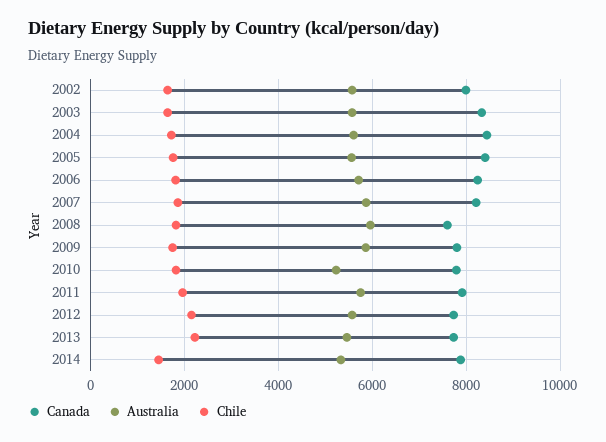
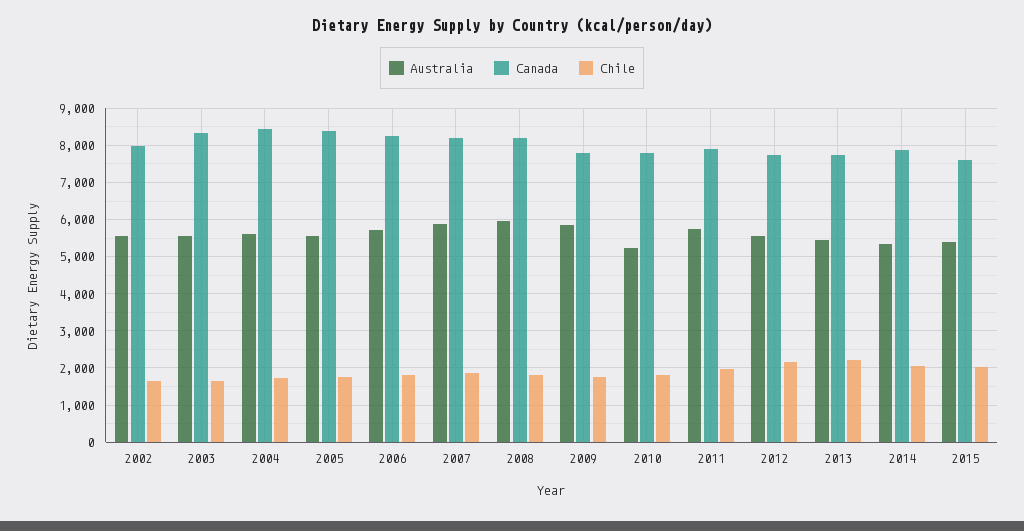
Canada, 2008: 7600 -> 8200
Chile, 2014: 1400 -> 2000
Australia, 2015: none -> 5400
Canada, 2015: none -> 7600
Chile, 2015: none -> 2000

